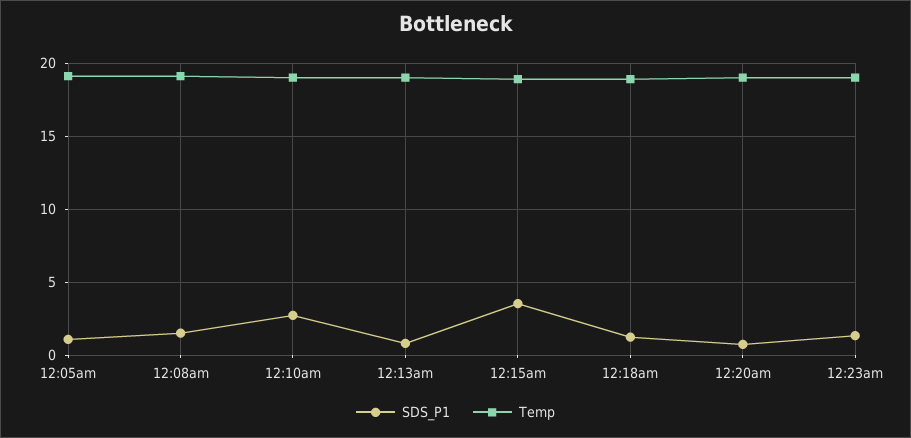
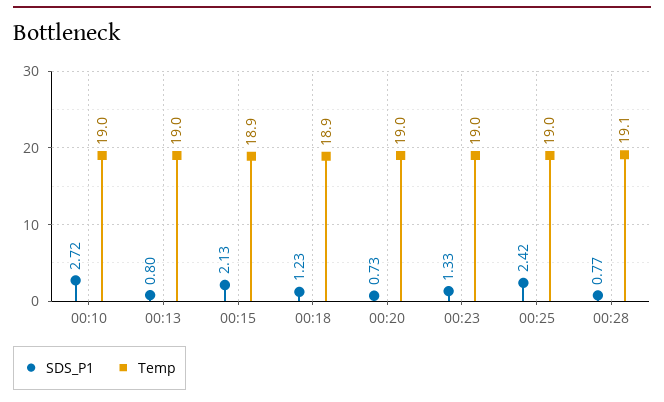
SDS_P1, 12:05am: 1 -> none
Temp, 12:05am: 19 -> none
SDS_P1, 12:08am: 1.5 -> none
Temp, 12:08am: 19 -> none
SDS_P1, 12:15am: 3.5 -> 2.13
SDS_P1, 00:25: none -> 2.42
Temp, 00:25: none -> 19
SDS_P1, 00:28: none -> 0.77
Temp, 00:28: none -> 19.1

